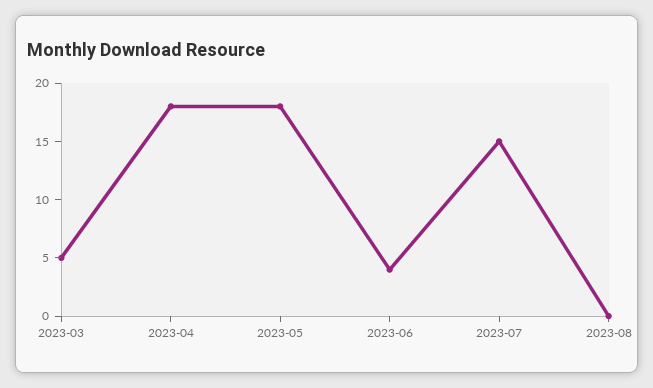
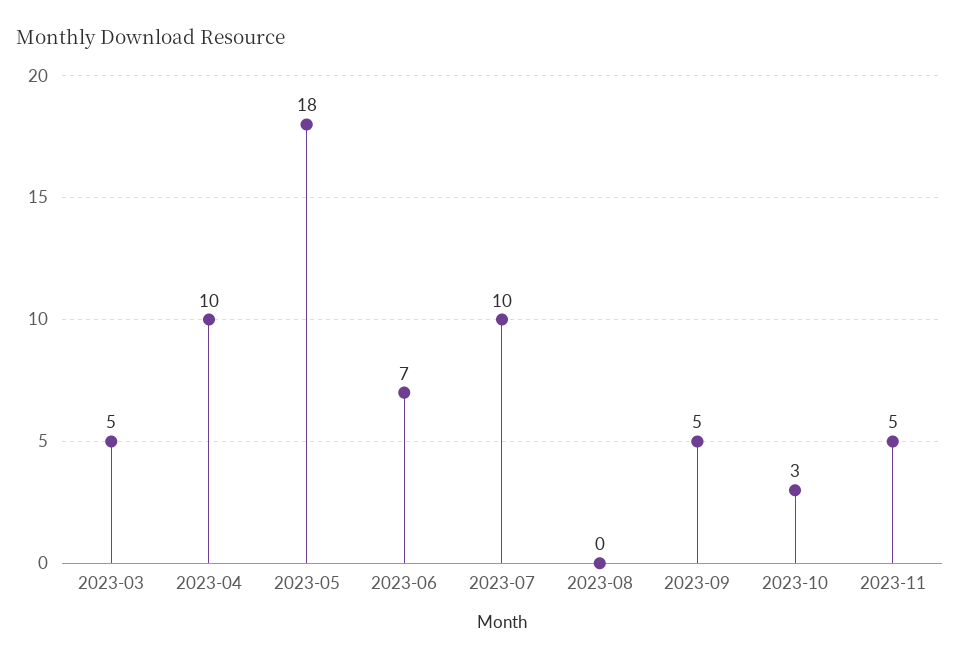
2023-04: 18 -> 10
2023-06: 4 -> 7
2023-07: 15 -> 10
2023-09: none -> 5
2023-10: none -> 3
2023-11: none -> 5

